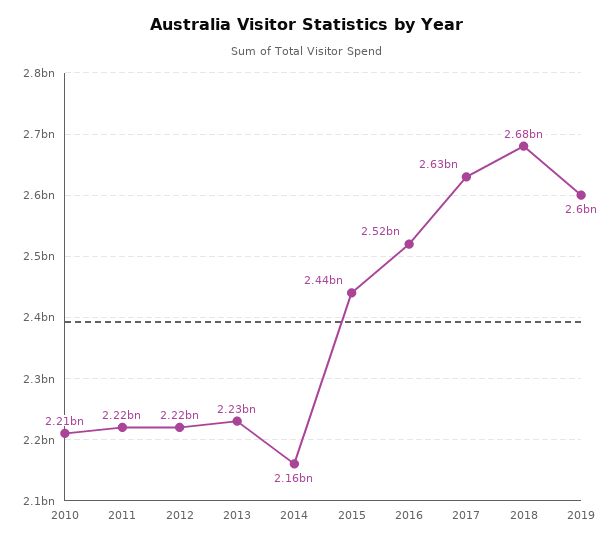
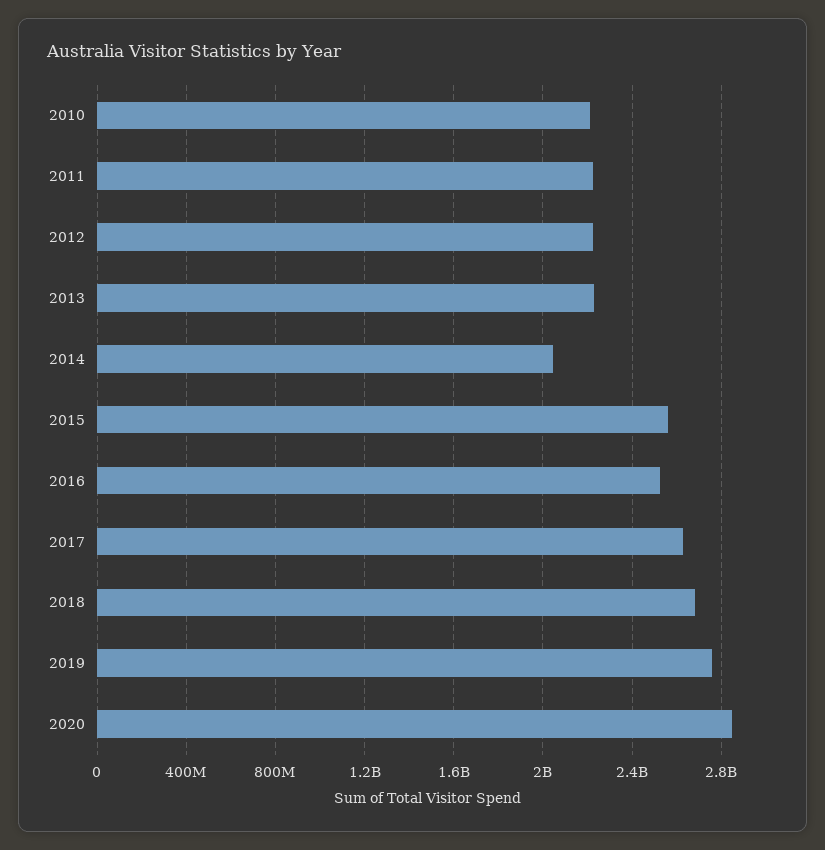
2014: 2160000000 -> 2050000000
2015: 2440000000 -> 2550000000
2019: 2600000000 -> 2750000000
2020: none -> 2850000000

